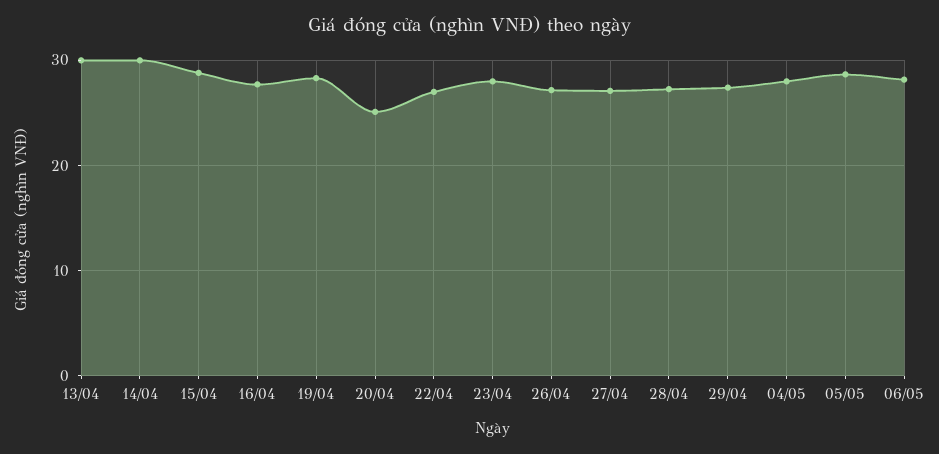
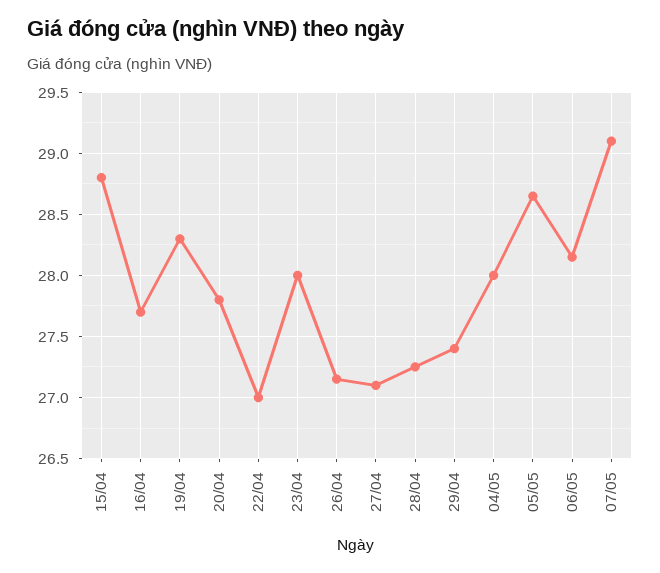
13/04: 30 -> none
14/04: 30 -> none
20/04: 25 -> 27.8
07/05: none -> 29.1

